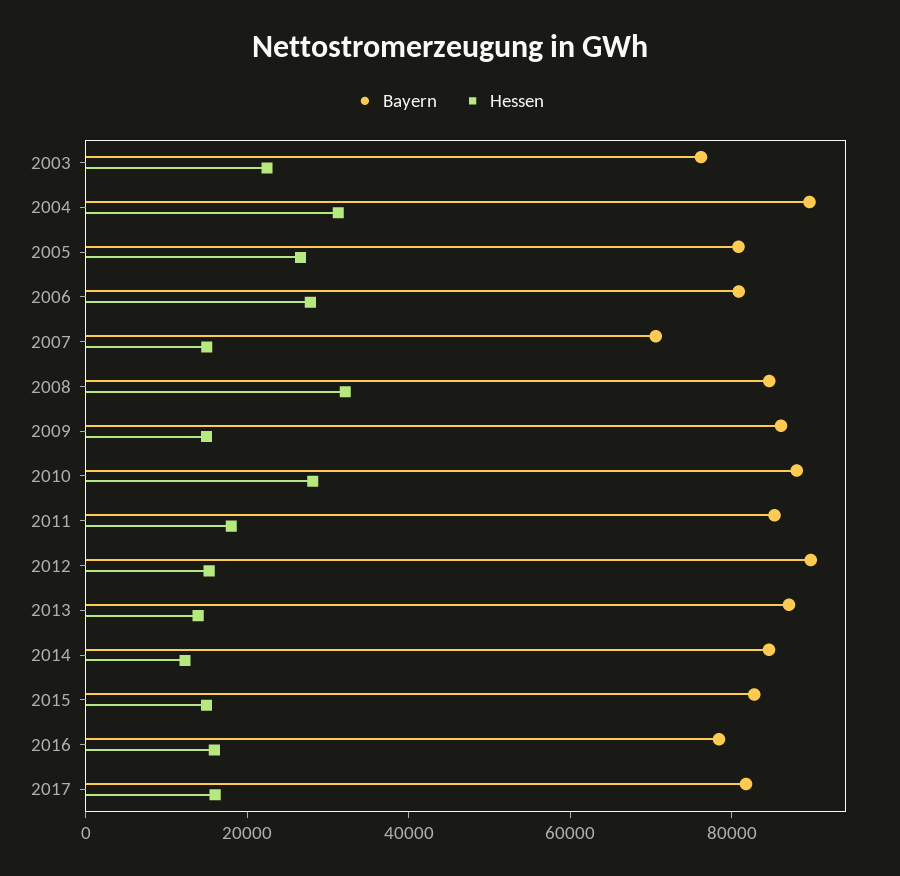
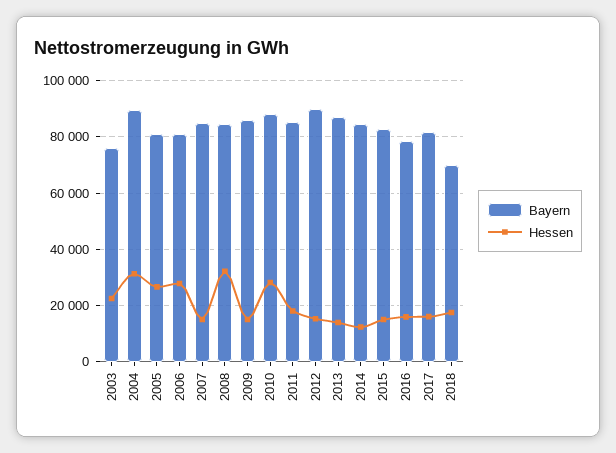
Bayern, 2007: 70000 -> 85000
Bayern, 2018: none -> 70000
Hessen, 2018: none -> 17500

